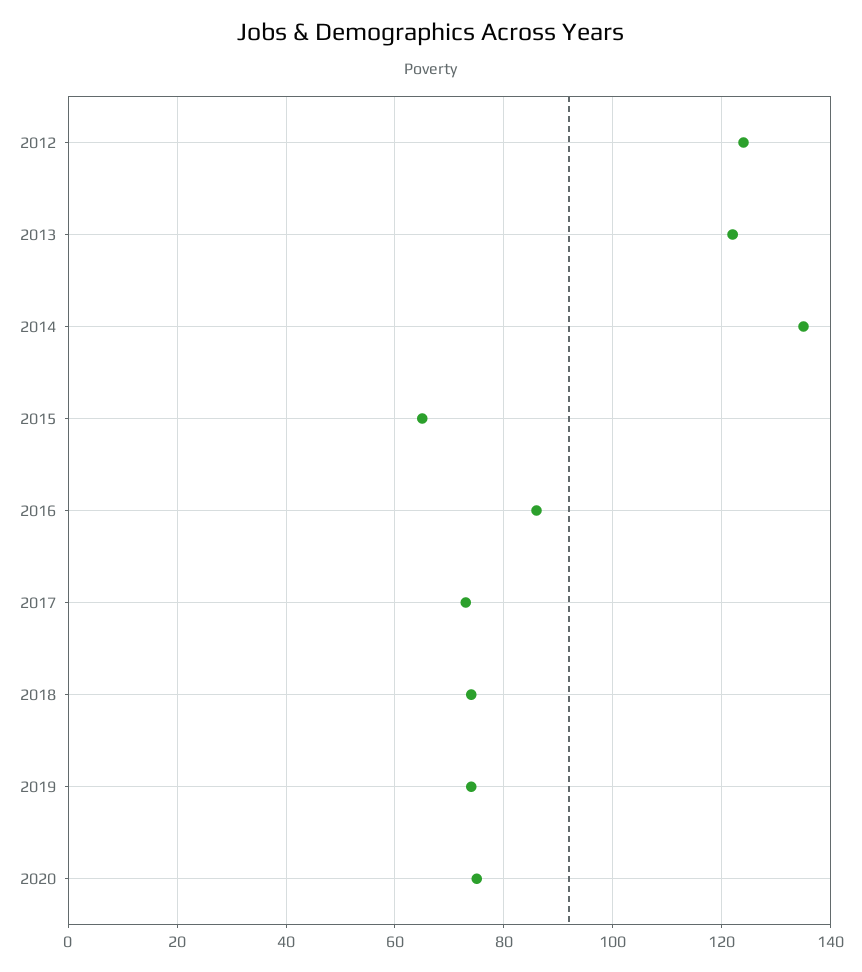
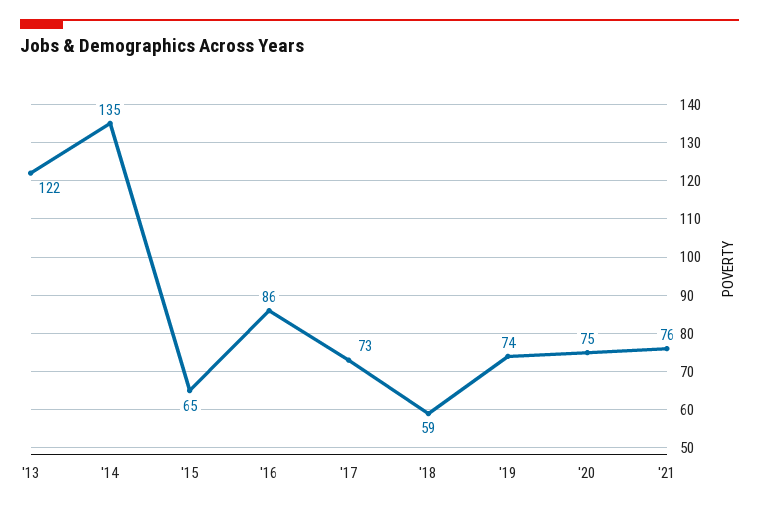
2012: 125 -> none
2018: 75 -> 59
'21: none -> 76

